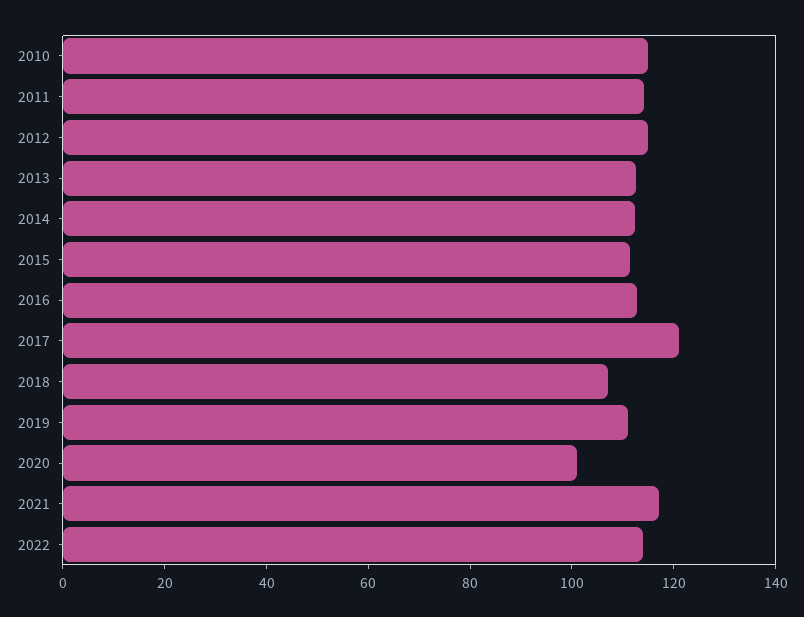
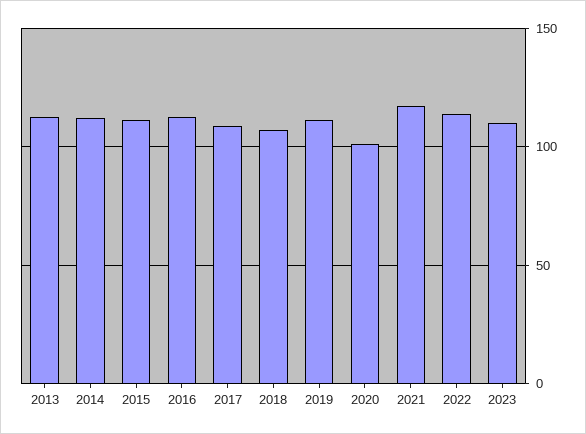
2010: 115 -> none
2011: 115 -> none
2012: 115 -> none
2017: 120 -> 110
2023: none -> 110

